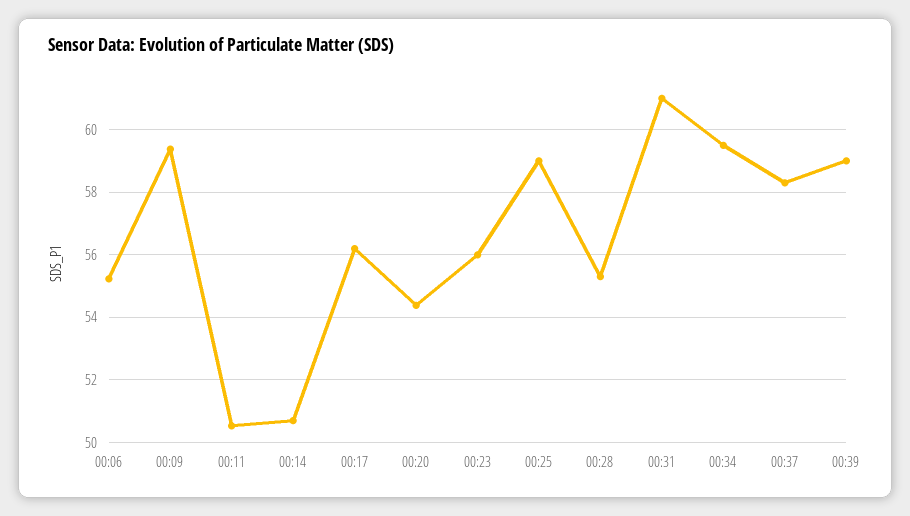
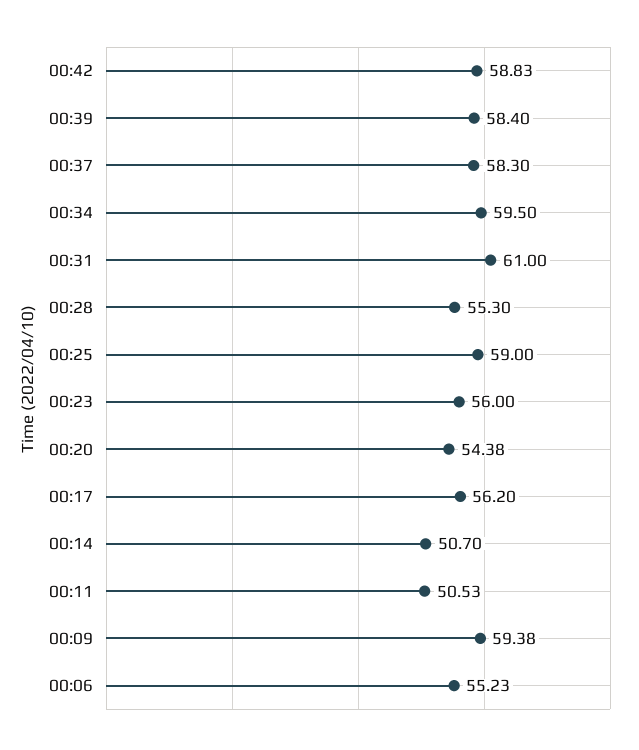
00:39: 59 -> 58.4
00:42: none -> 58.83

